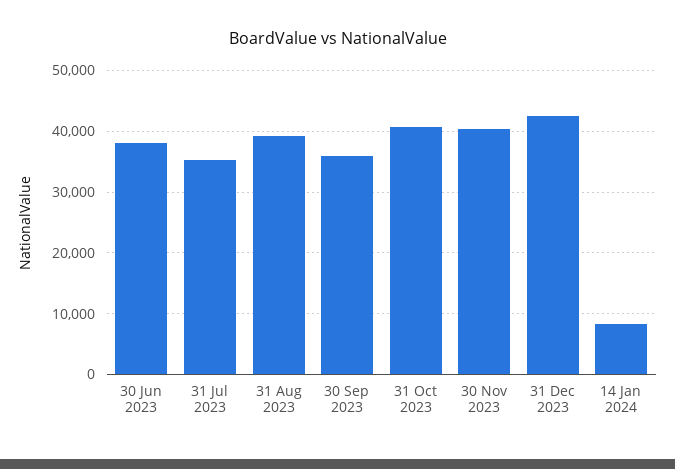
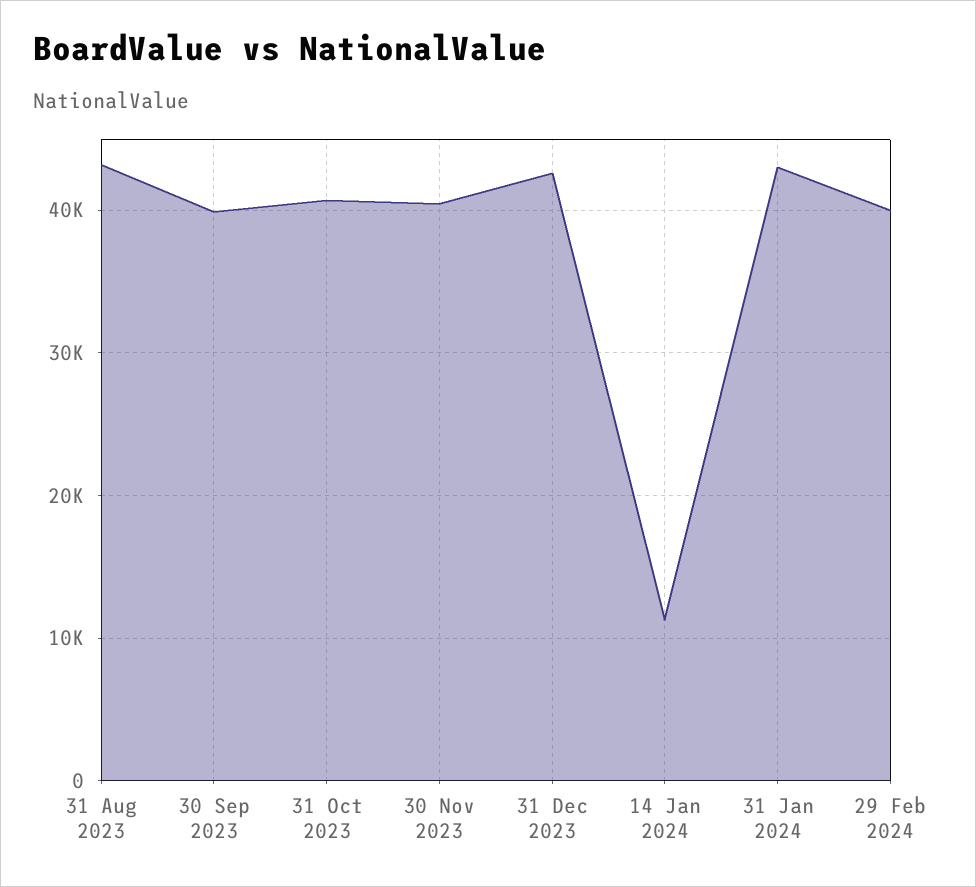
30 Jun 2023: 38000 -> none
31 Jul 2023: 35000 -> none
31 Aug 2023: 39000 -> 43000
30 Sep 2023: 36000 -> 40000
14 Jan 2024: 8000 -> 11000
31 Jan 2024: none -> 43000
29 Feb 2024: none -> 40000

